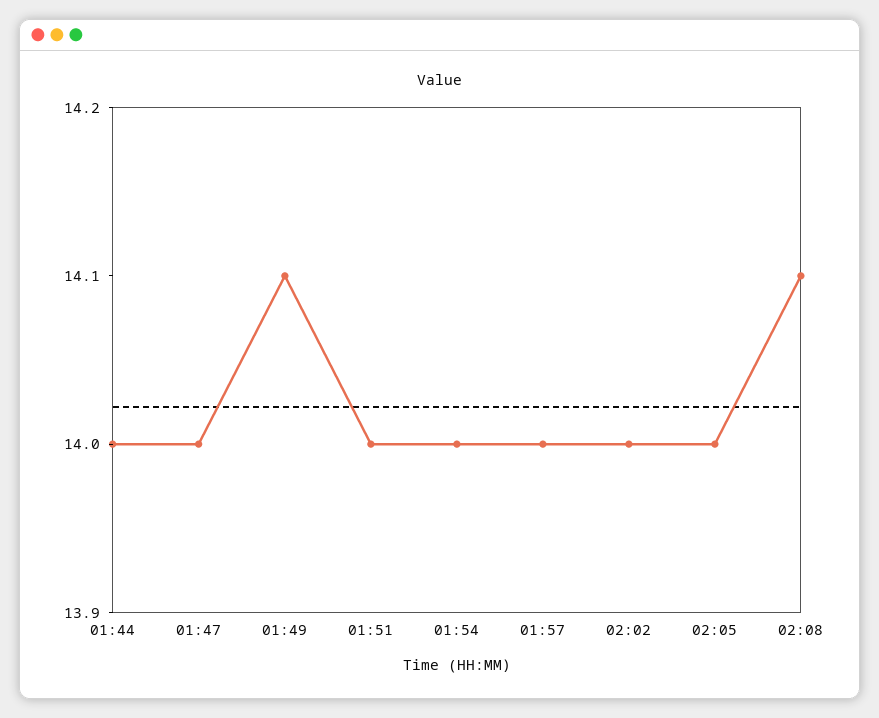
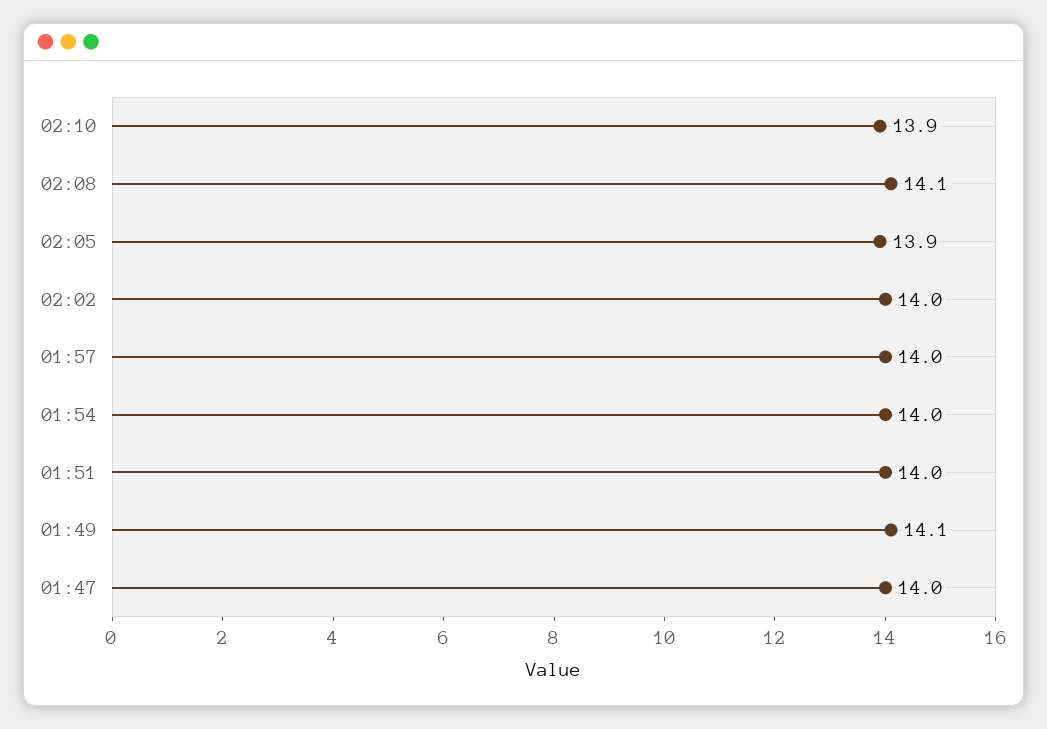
01:44: 14 -> none
02:05: 14 -> 13.9
02:10: none -> 13.9

